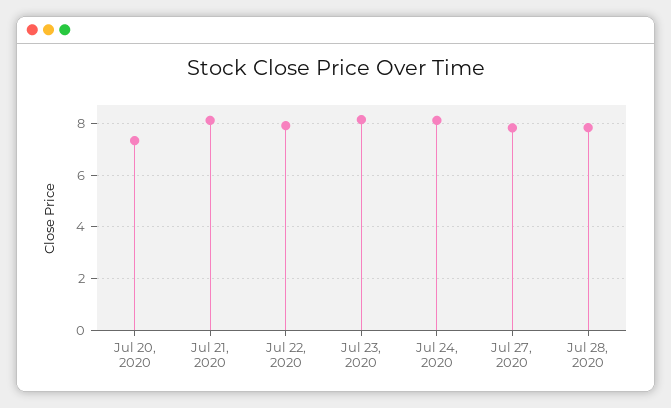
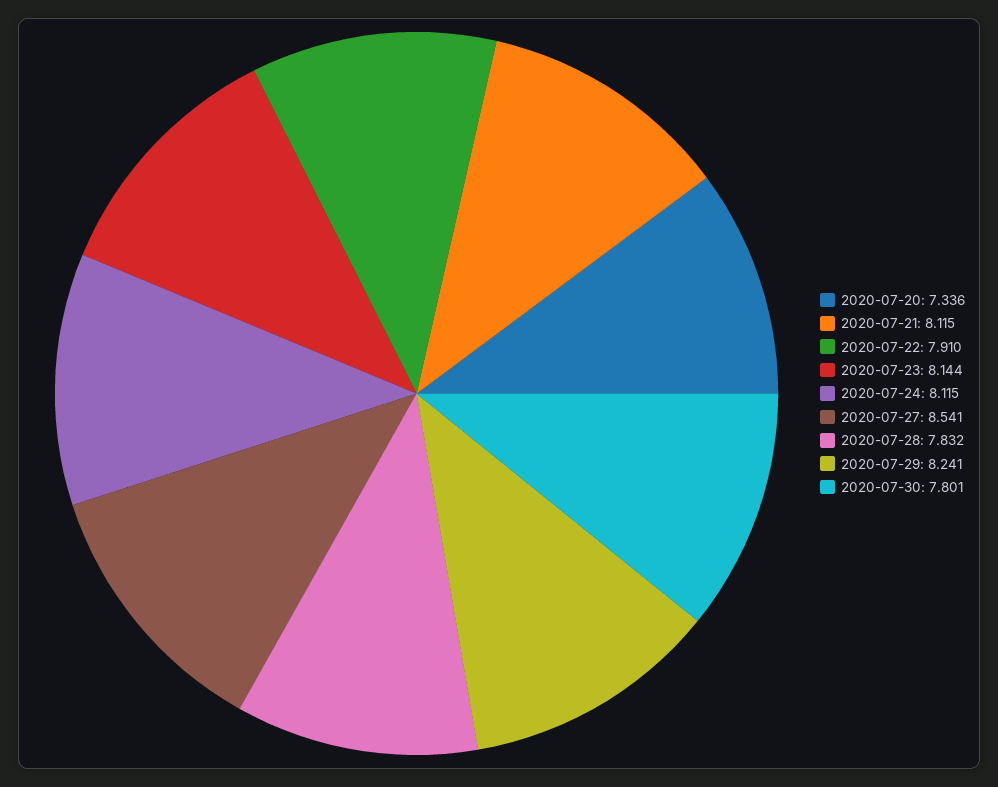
Jul 27, 2020: 7.75 -> 8.541
2020-07-29: none -> 8.241
2020-07-30: none -> 7.801

